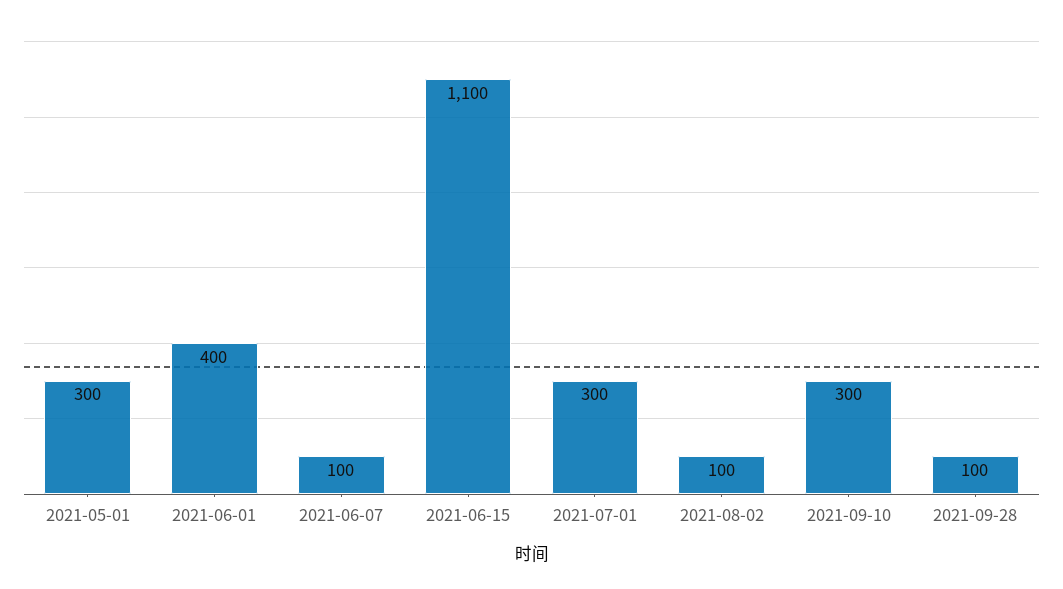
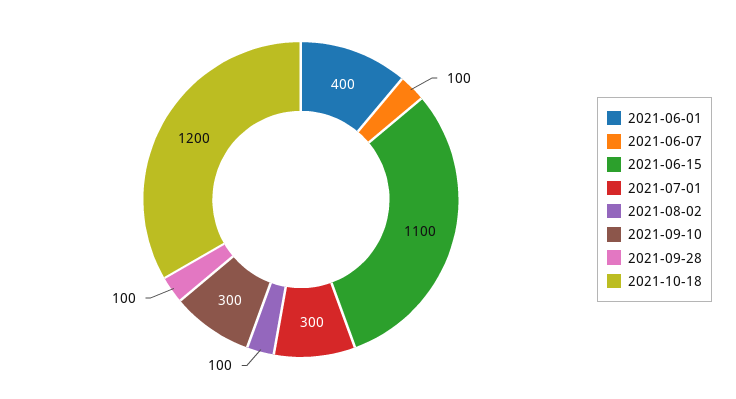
2021-05-01: 300 -> none
2021-10-18: none -> 1200

